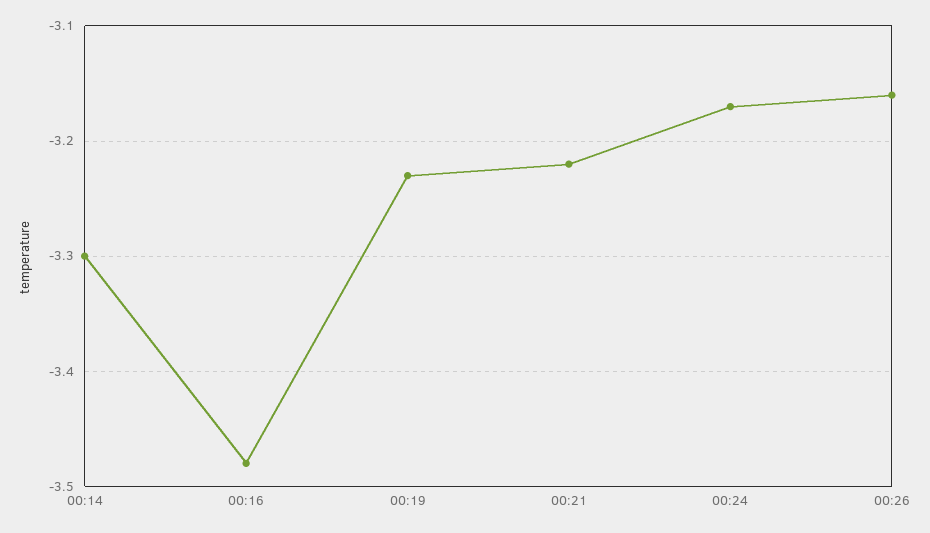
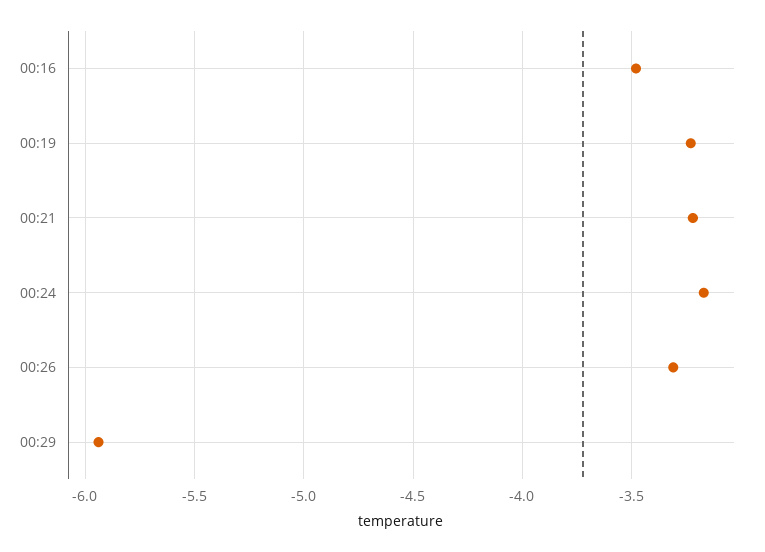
00:14: -3.3 -> none
00:26: -3.16 -> -3.3
00:29: none -> -5.95

